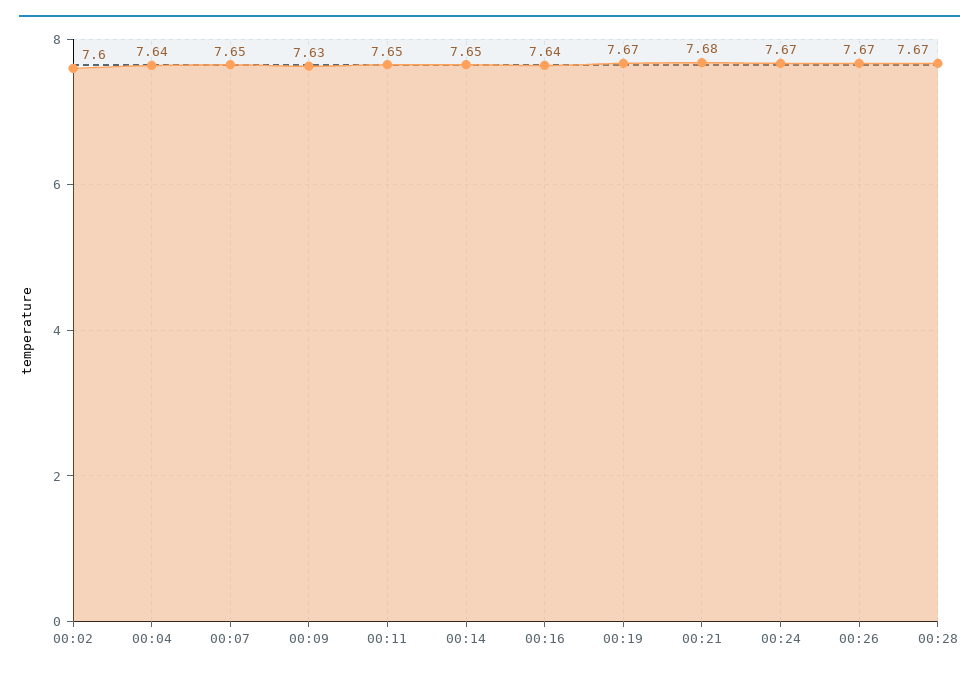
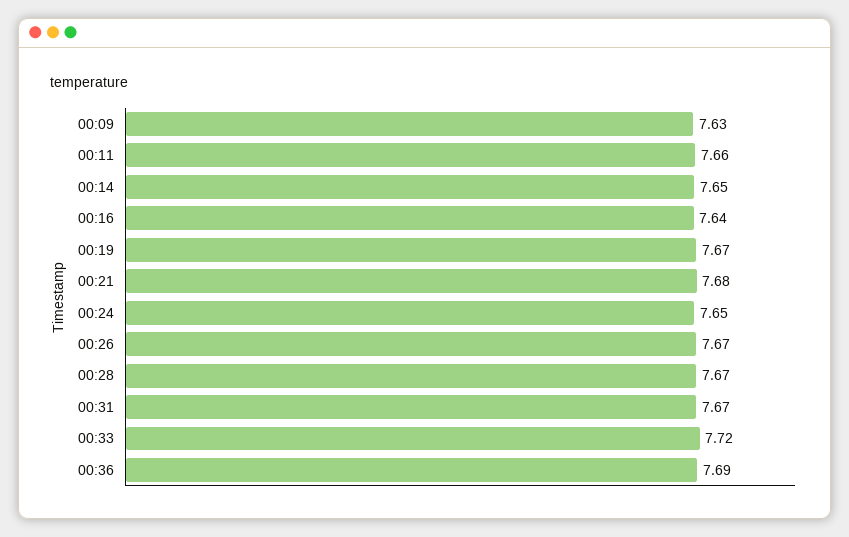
00:02: 7.6 -> none
00:04: 7.64 -> none
00:07: 7.65 -> none
00:11: 7.65 -> 7.66
00:24: 7.67 -> 7.65
00:31: none -> 7.67
00:33: none -> 7.72
00:36: none -> 7.69

